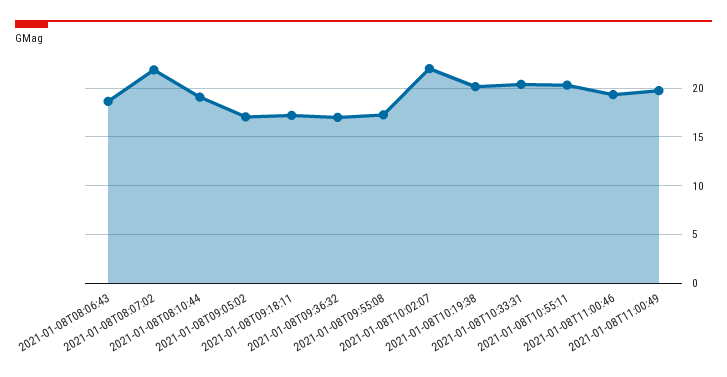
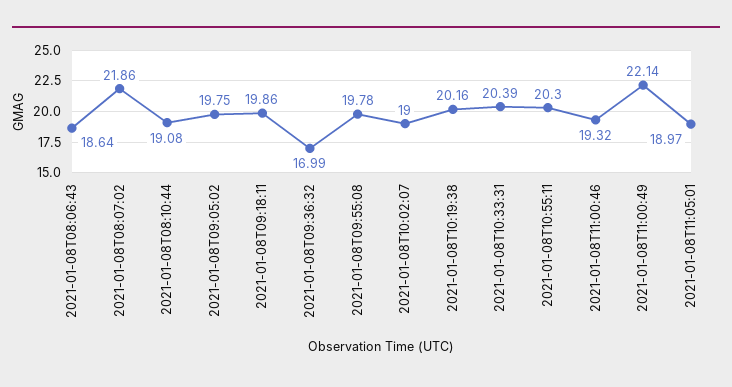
2021-01-08T09:05:02: 17 -> 19.75
2021-01-08T09:18:11: 17 -> 19.86
2021-01-08T09:55:08: 17 -> 19.78
2021-01-08T10:02:07: 22 -> 19
2021-01-08T11:00:49: 20 -> 22.14
2021-01-08T11:05:01: none -> 18.97

